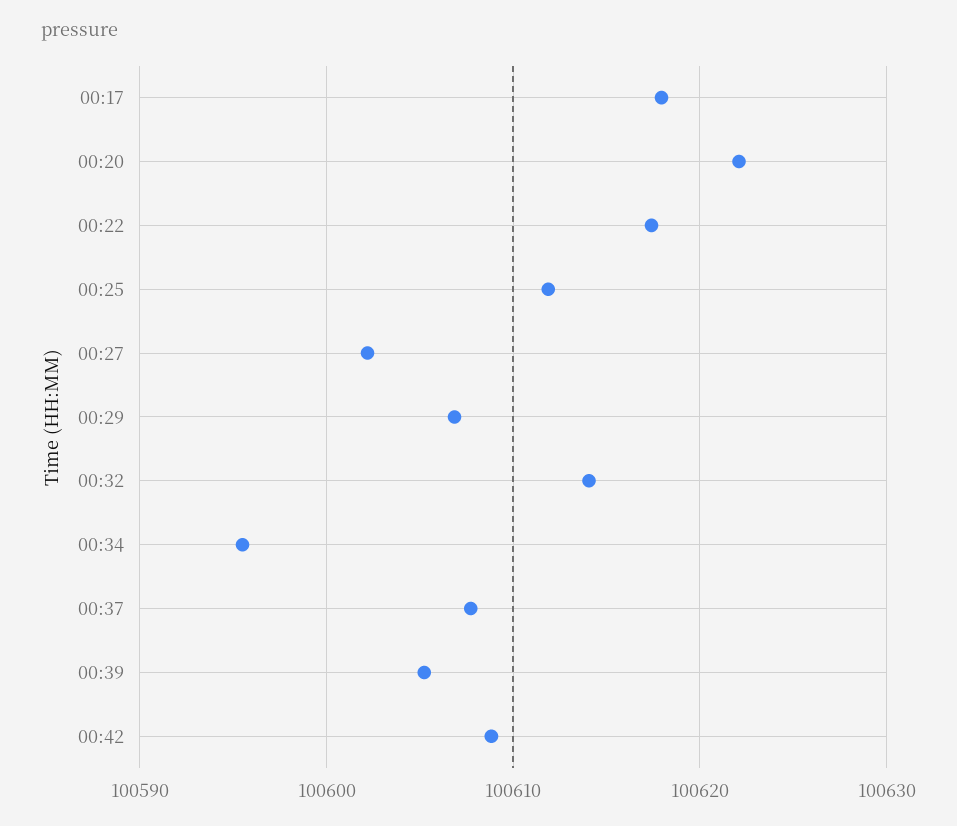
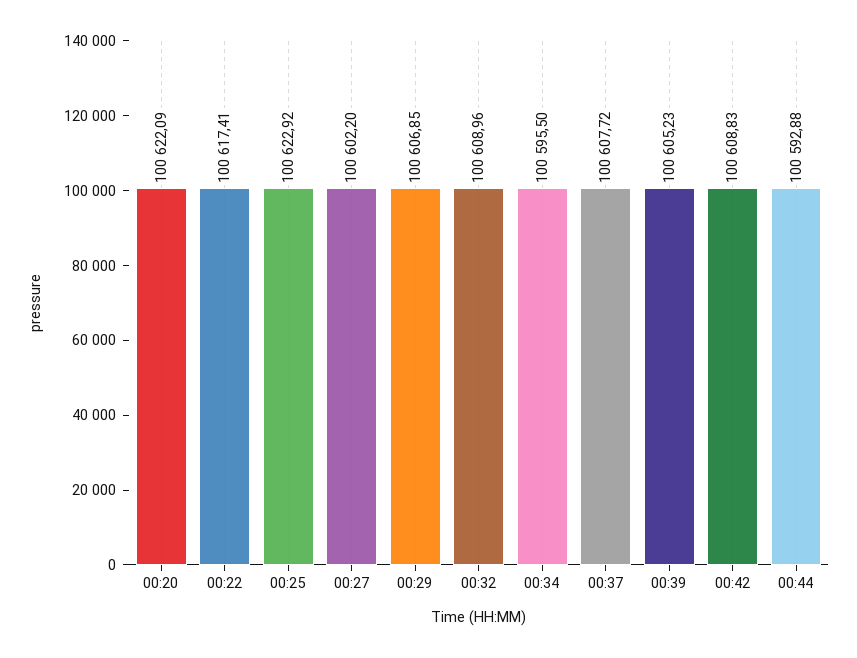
00:17: 100618 -> none
00:25: 100612 -> 100622.92
00:32: 100614 -> 100608.96
00:44: none -> 100592.88

